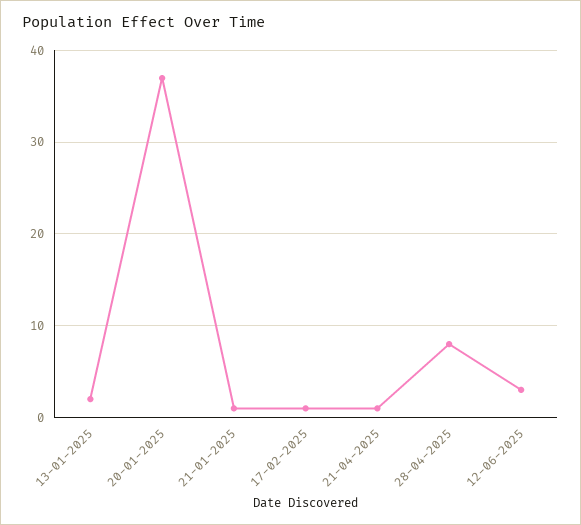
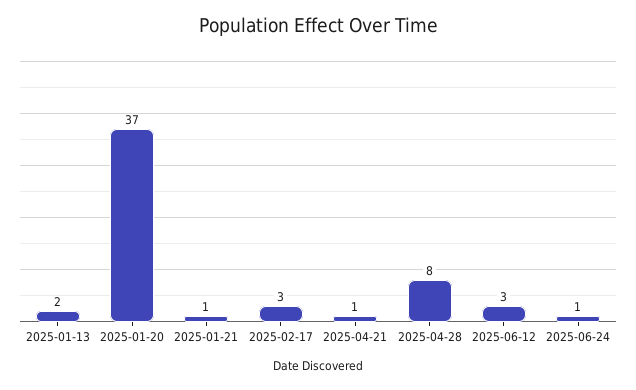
17-02-2025: 1 -> 3
2025-06-24: none -> 1

